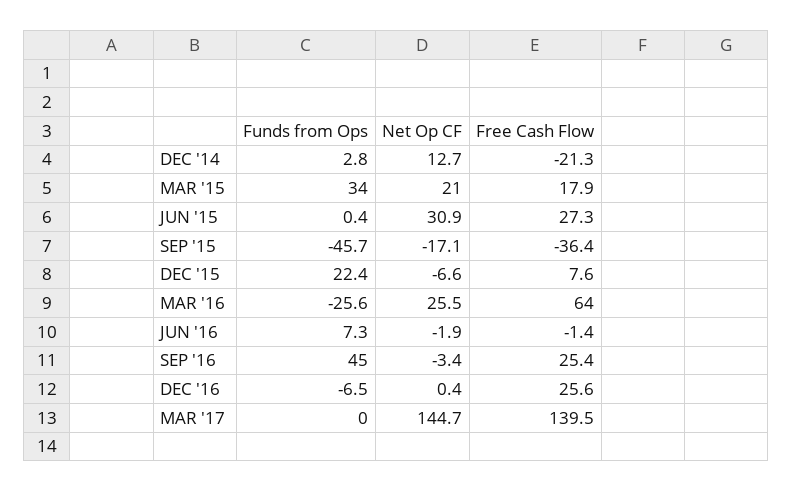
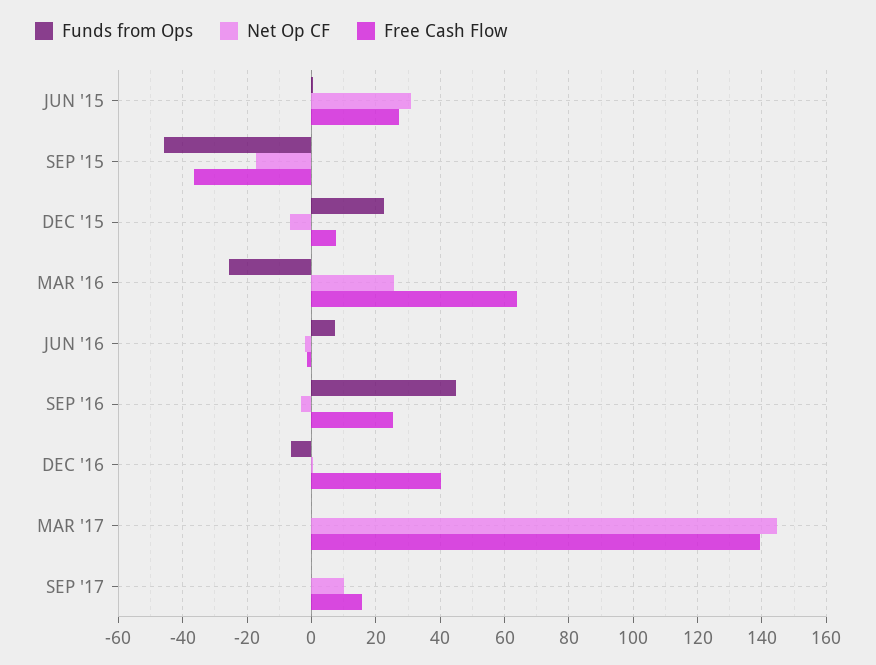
Funds from Ops, DEC '14: 2.8 -> none
Net Op CF, DEC '14: 12.7 -> none
Free Cash Flow, DEC '14: -21.3 -> none
Funds from Ops, MAR '15: 34 -> none
Net Op CF, MAR '15: 21 -> none
Free Cash Flow, MAR '15: 17.9 -> none
Free Cash Flow, DEC '16: 25.6 -> 40
Funds from Ops, SEP '17: none -> 0
Net Op CF, SEP '17: none -> 10
Free Cash Flow, SEP '17: none -> 16

